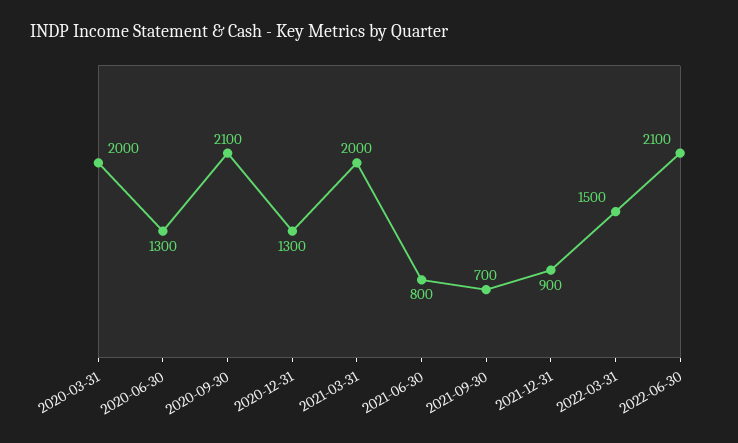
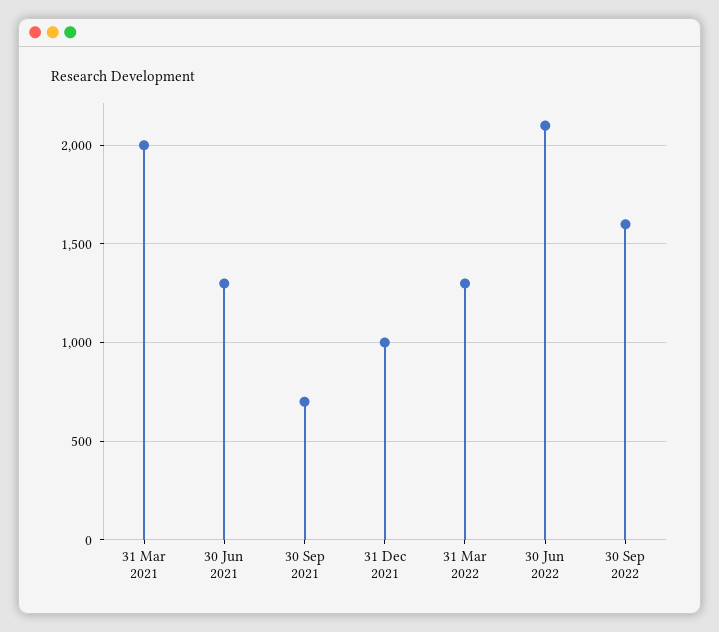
2020-03-31: 2000 -> none
2020-06-30: 1300 -> none
2020-09-30: 2100 -> none
2020-12-31: 1300 -> none
2021-06-30: 800 -> 1300
2021-12-31: 900 -> 1000
2022-03-31: 1500 -> 1300
30 Sep 2022: none -> 1600

